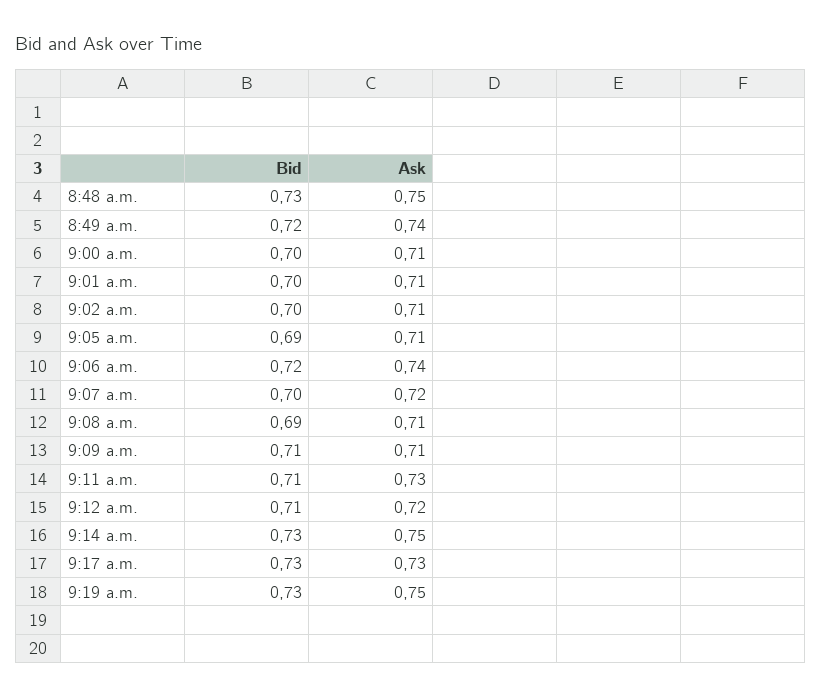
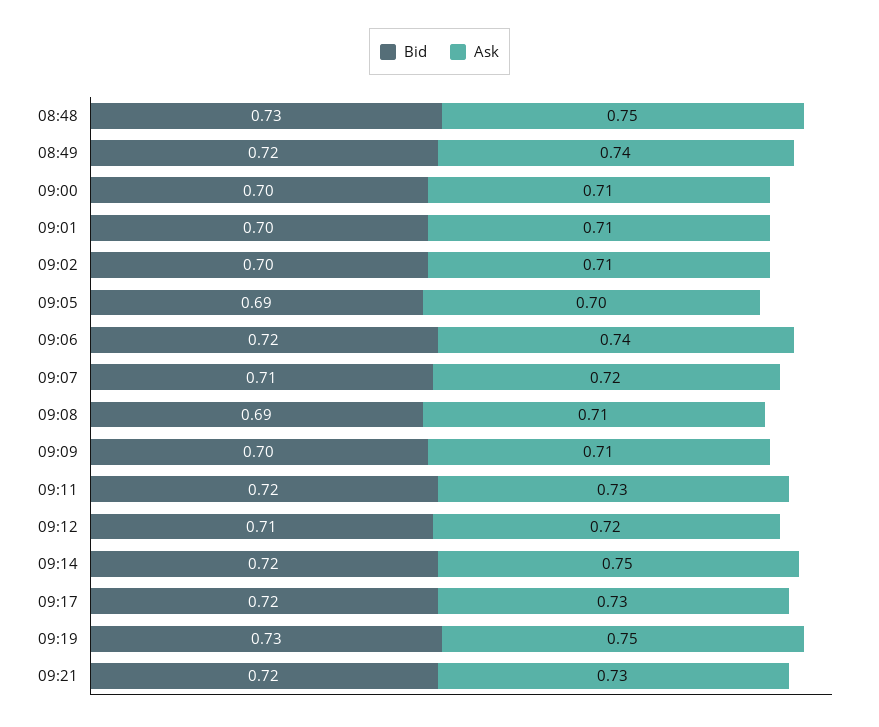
Ask, 9:05 a.m.: 0.71 -> 0.7
Bid, 9:07 a.m.: 0.7 -> 0.71
Bid, 9:09 a.m.: 0.71 -> 0.7
Bid, 9:11 a.m.: 0.71 -> 0.72
Bid, 9:14 a.m.: 0.73 -> 0.72
Bid, 9:17 a.m.: 0.73 -> 0.72
Bid, 09:21: none -> 0.72
Ask, 09:21: none -> 0.73

